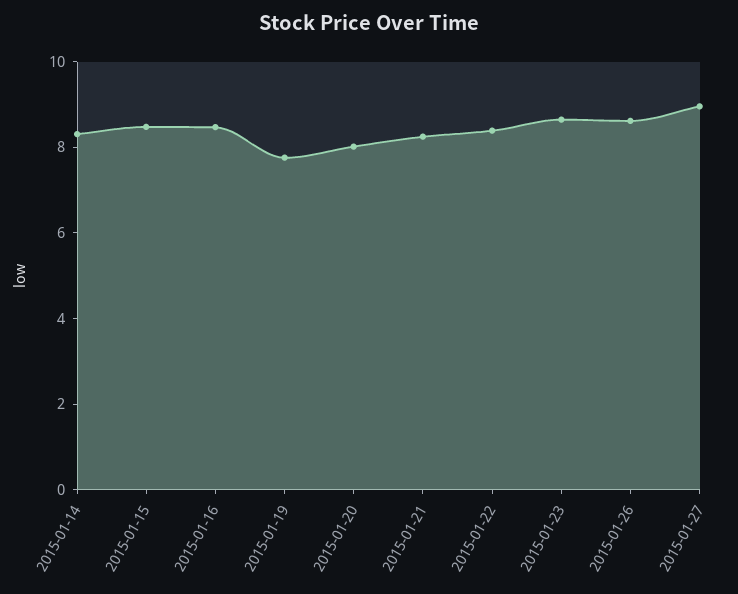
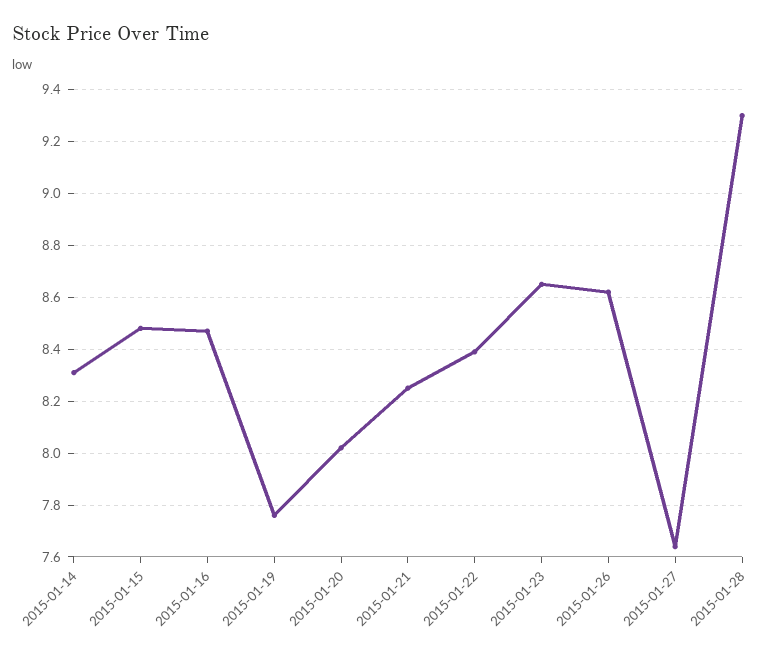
2015-01-27: 9 -> 7.65
2015-01-28: none -> 9.3

